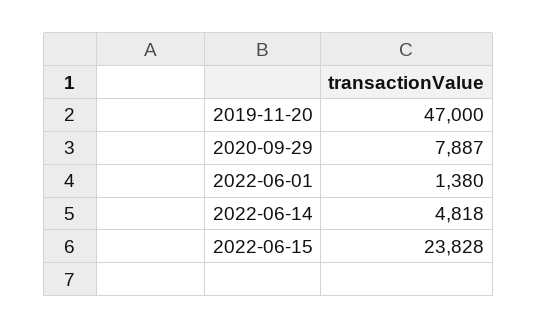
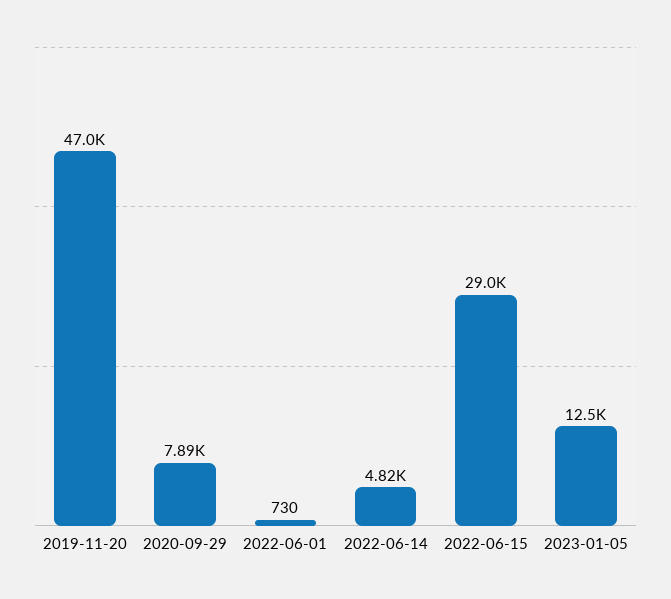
2022-06-01: 1380 -> 730
2022-06-15: 23828 -> 29000
2023-01-05: none -> 12500

